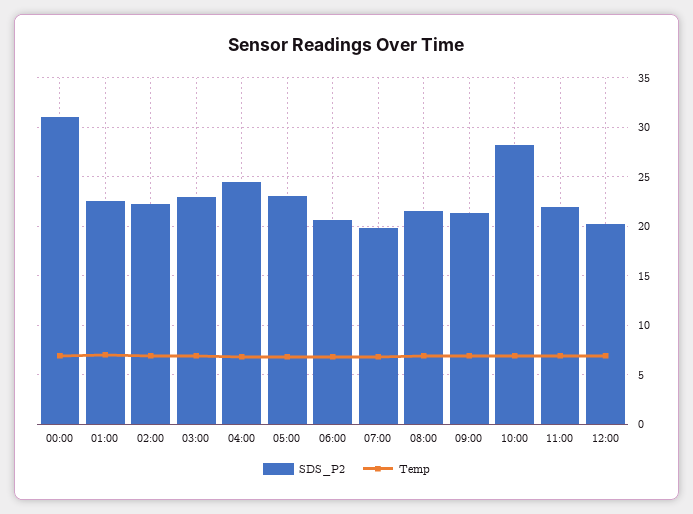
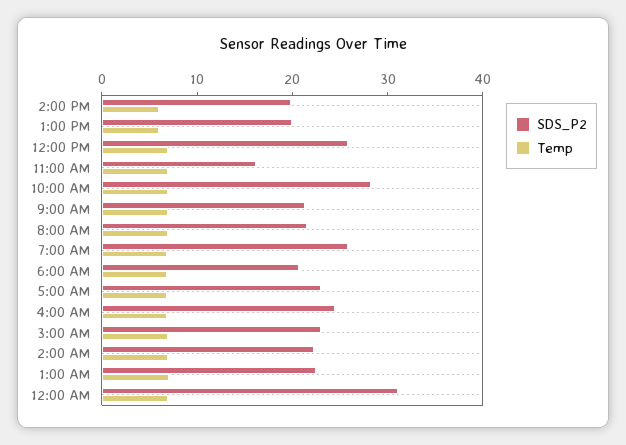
SDS_P2, 07:00: 20 -> 26
SDS_P2, 11:00: 22 -> 16
SDS_P2, 12:00: 20 -> 26
SDS_P2, 2:00 PM: none -> 20
Temp, 2:00 PM: none -> 6
SDS_P2, 1:00 PM: none -> 20
Temp, 1:00 PM: none -> 6

